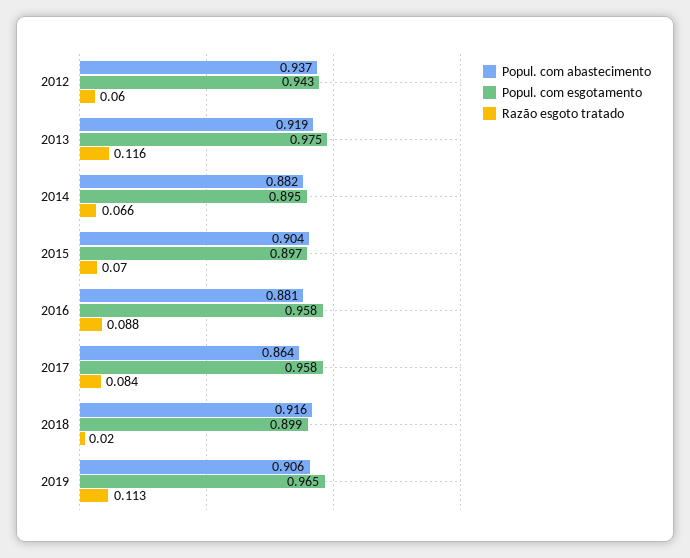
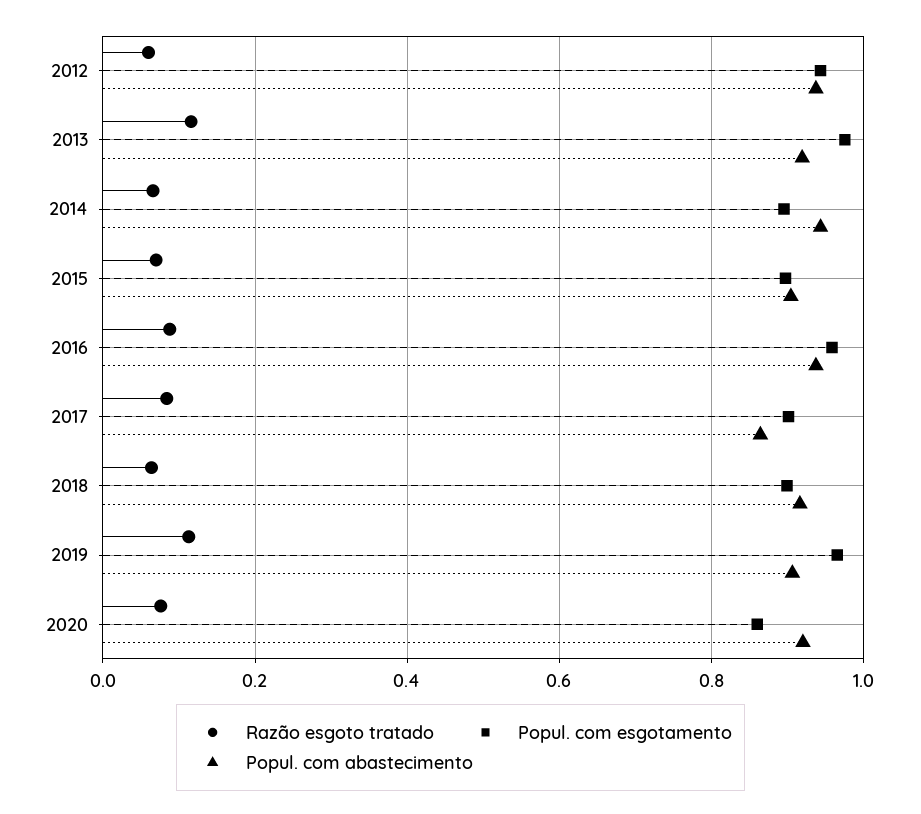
Popul. com abastecimento, 2014: 0.882 -> 0.94
Popul. com abastecimento, 2016: 0.881 -> 0.94
Popul. com esgotamento, 2017: 0.958 -> 0.9
Razão esgoto tratado, 2018: 0.02 -> 0.06
Razão esgoto tratado, 2020: none -> 0.08
Popul. com esgotamento, 2020: none -> 0.86
Popul. com abastecimento, 2020: none -> 0.92

